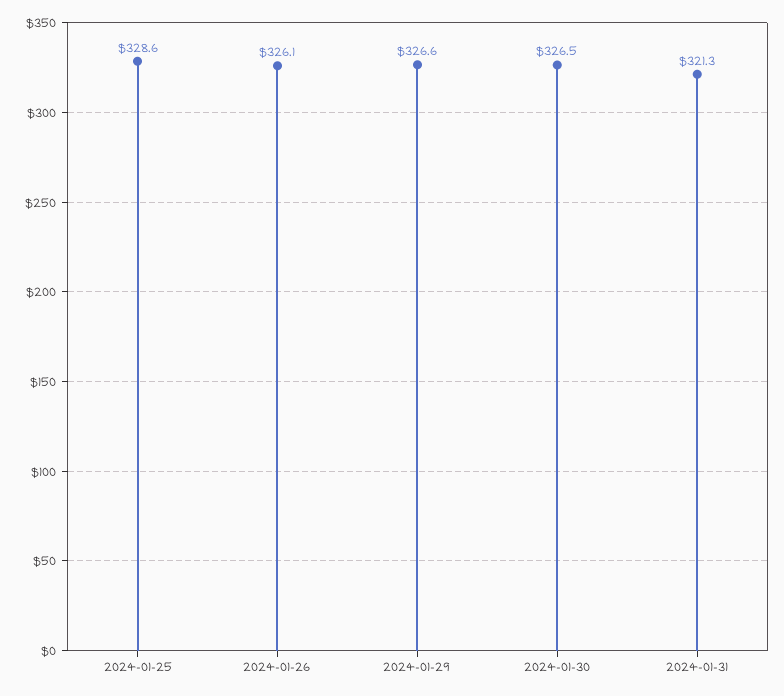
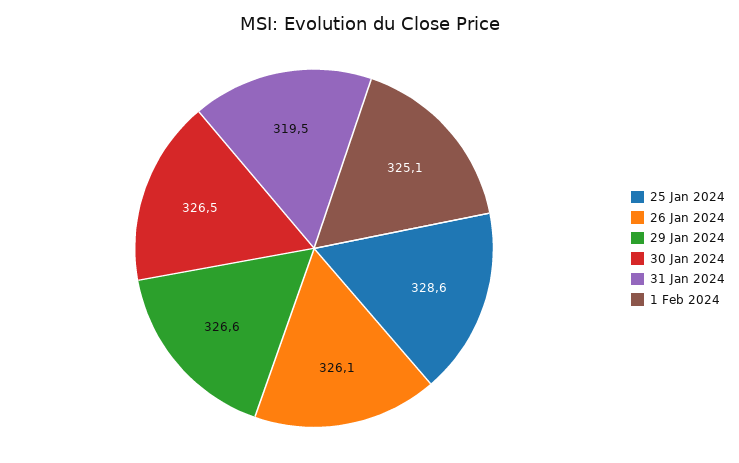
2024-01-31: 321.3 -> 319.5
1 Feb 2024: none -> 325.1

